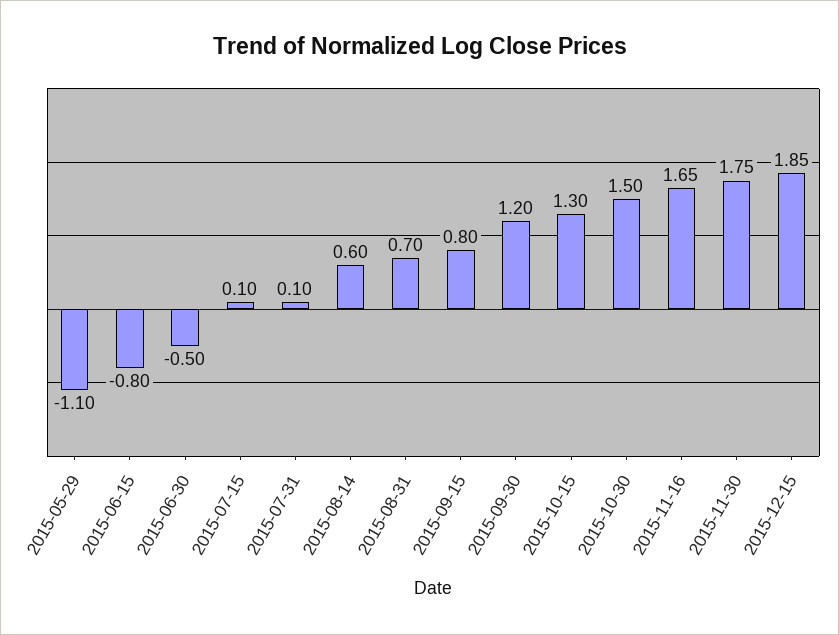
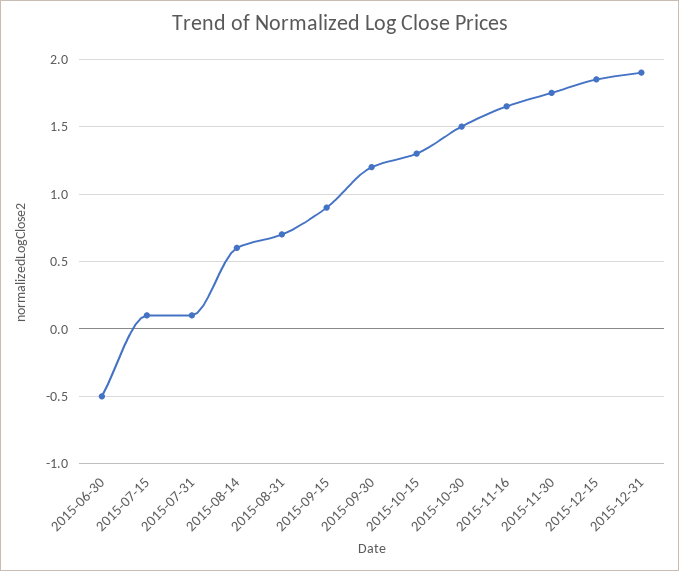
2015-05-29: -1.1 -> none
2015-06-15: -0.8 -> none
2015-09-15: 0.8 -> 0.9
2015-12-31: none -> 1.9

